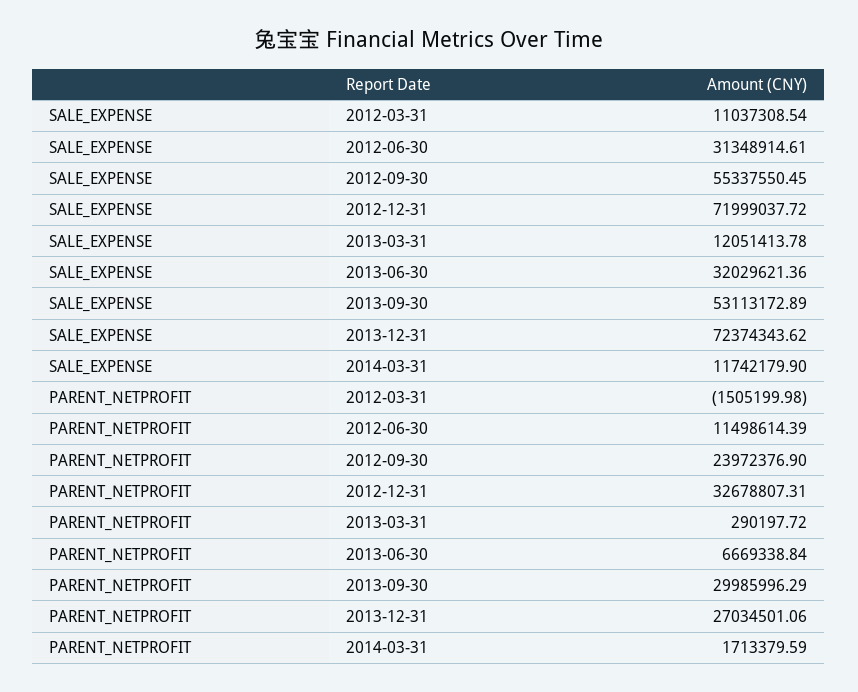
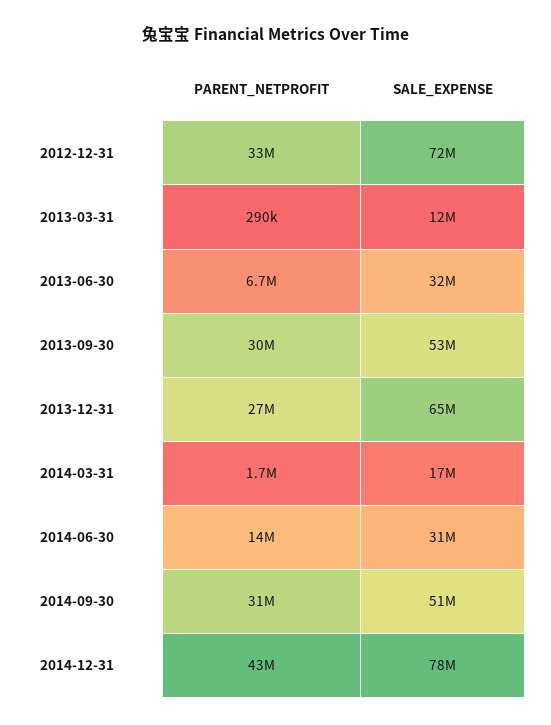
SALE_EXPENSE, 2012-03-31: 11037308.54 -> none
SALE_EXPENSE, 2012-06-30: 31348914.61 -> none
SALE_EXPENSE, 2012-09-30: 55337550.45 -> none
SALE_EXPENSE, 2013-12-31: 72374343.62 -> 65000000
SALE_EXPENSE, 2014-03-31: 11742179.9 -> 17000000
PARENT_NETPROFIT, 2012-03-31: -1505199.98 -> none
PARENT_NETPROFIT, 2012-06-30: 11498614.39 -> none
PARENT_NETPROFIT, 2012-09-30: 23972376.9 -> none
PARENT_NETPROFIT, 2014-06-30: none -> 14000000
SALE_EXPENSE, 2014-06-30: none -> 31000000
PARENT_NETPROFIT, 2014-09-30: none -> 31000000
SALE_EXPENSE, 2014-09-30: none -> 51000000
PARENT_NETPROFIT, 2014-12-31: none -> 43000000
SALE_EXPENSE, 2014-12-31: none -> 78000000

